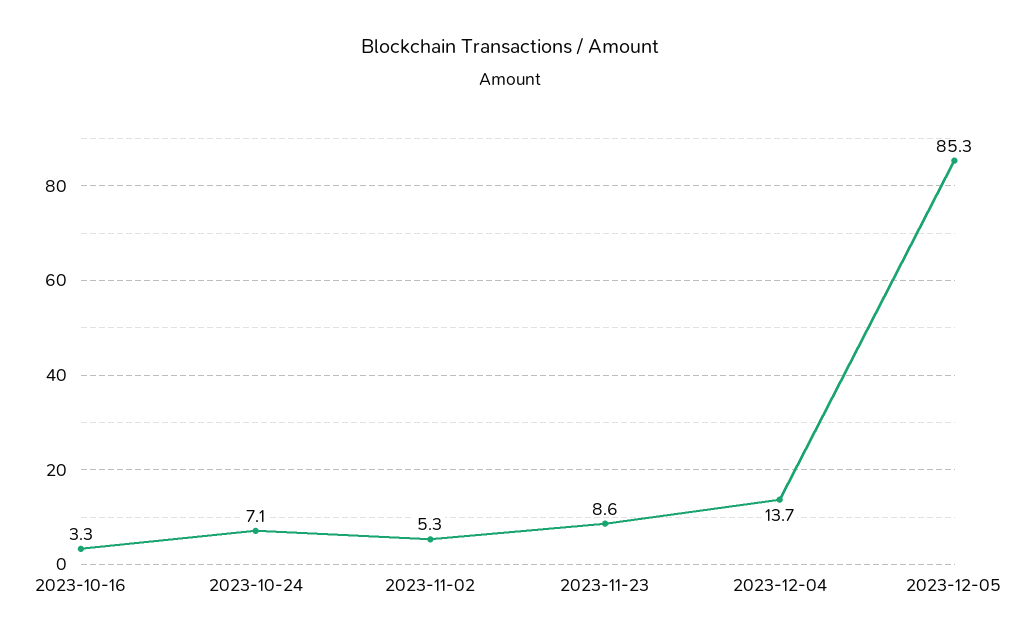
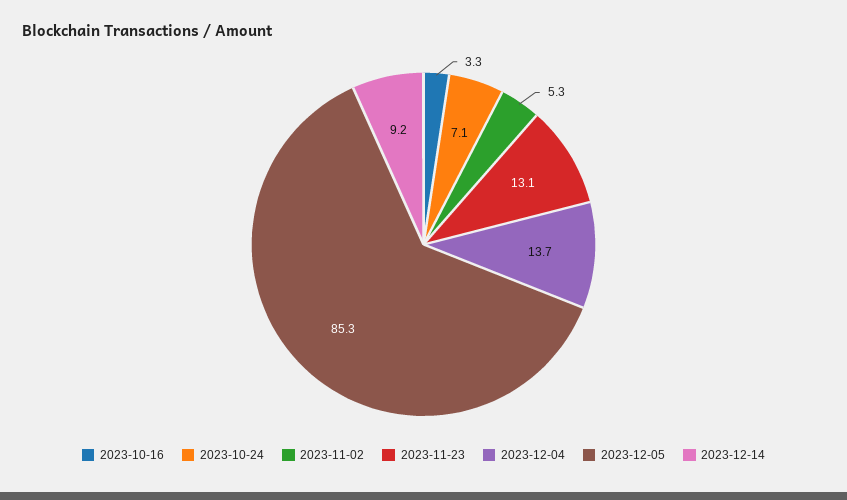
2023-11-23: 8.6 -> 13.1
2023-12-14: none -> 9.2

